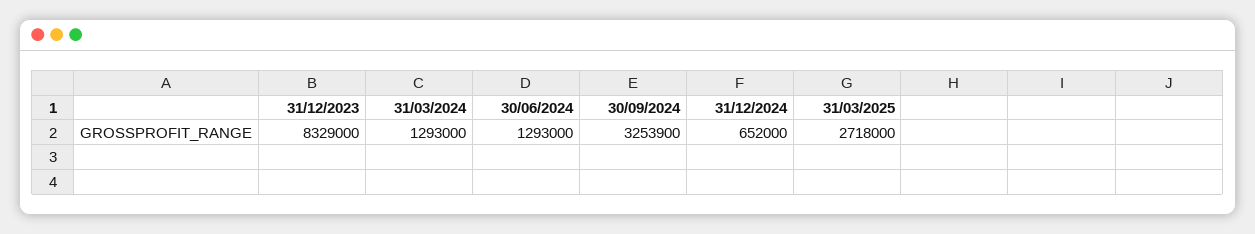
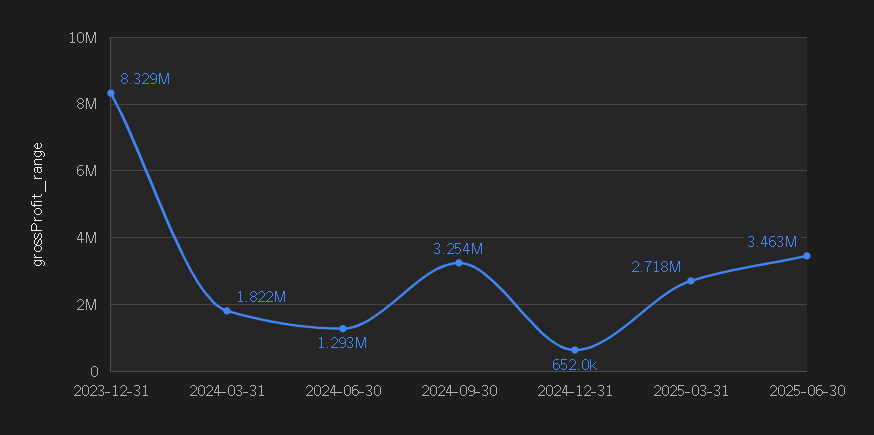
31/03/2024: 1293000 -> 1822000
2025-06-30: none -> 3463000

